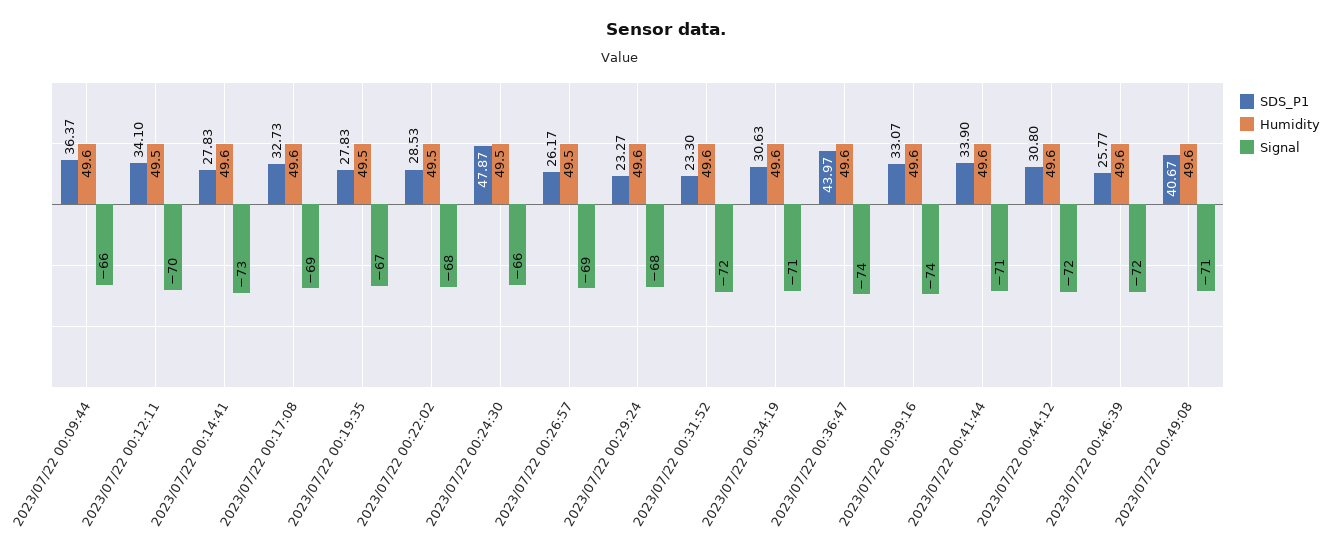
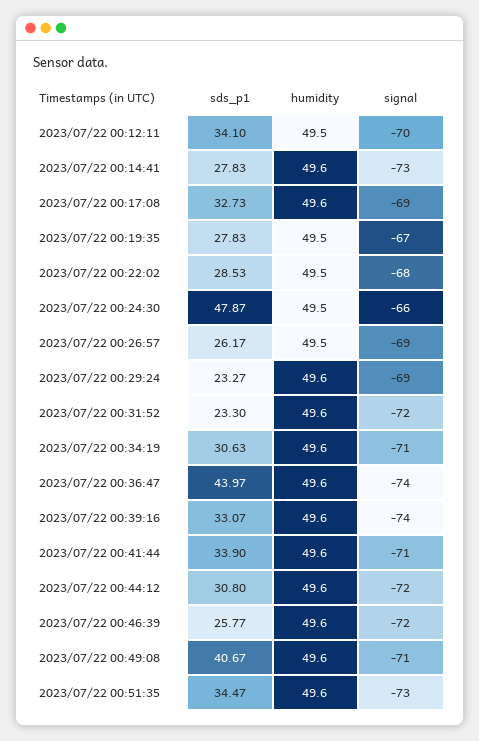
SDS_P1, 2023/07/22 00:09:44: 36.37 -> none
Humidity, 2023/07/22 00:09:44: 49.6 -> none
Signal, 2023/07/22 00:09:44: -66 -> none
Signal, 2023/07/22 00:29:24: -68 -> -69
SDS_P1, 2023/07/22 00:51:35: none -> 34.47
Humidity, 2023/07/22 00:51:35: none -> 49.6
Signal, 2023/07/22 00:51:35: none -> -73

